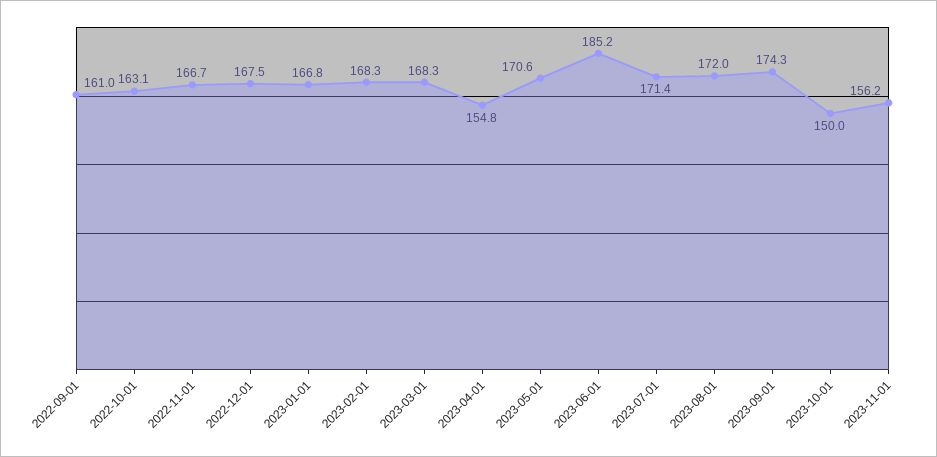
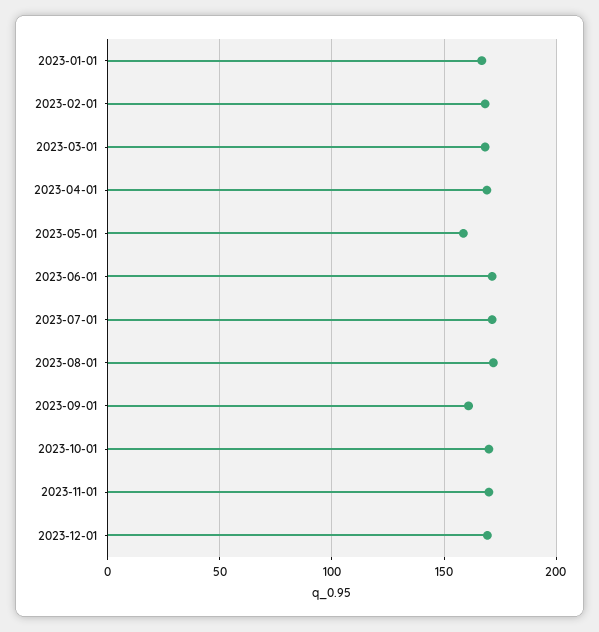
2022-09-01: 161 -> none
2022-10-01: 163.1 -> none
2022-11-01: 166.7 -> none
2022-12-01: 167.5 -> none
2023-04-01: 154.8 -> 170
2023-05-01: 170.6 -> 160
2023-06-01: 185.2 -> 170
2023-09-01: 174.3 -> 160
2023-10-01: 150 -> 170
2023-11-01: 156.2 -> 170
2023-12-01: none -> 170

